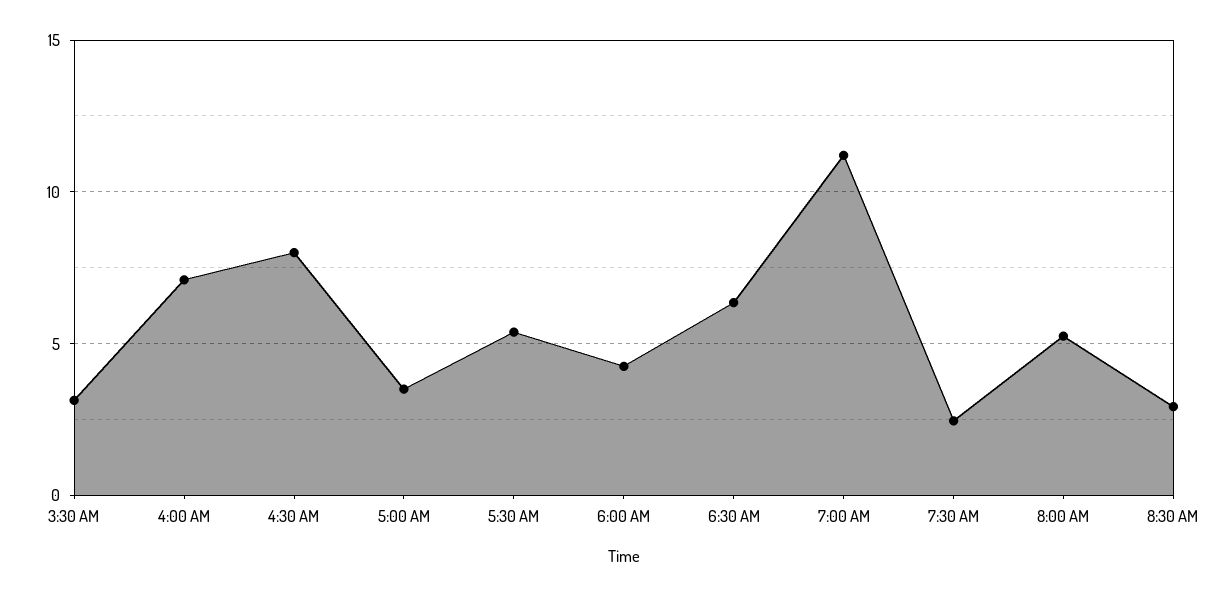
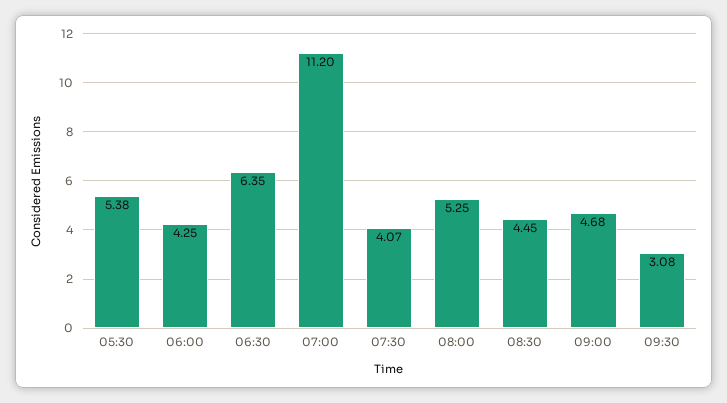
3:30 AM: 3 -> none
4:00 AM: 7 -> none
4:30 AM: 8 -> none
5:00 AM: 3.5 -> none
7:30 AM: 2.5 -> 4.07
8:30 AM: 3 -> 4.45
09:00: none -> 4.68
09:30: none -> 3.08

